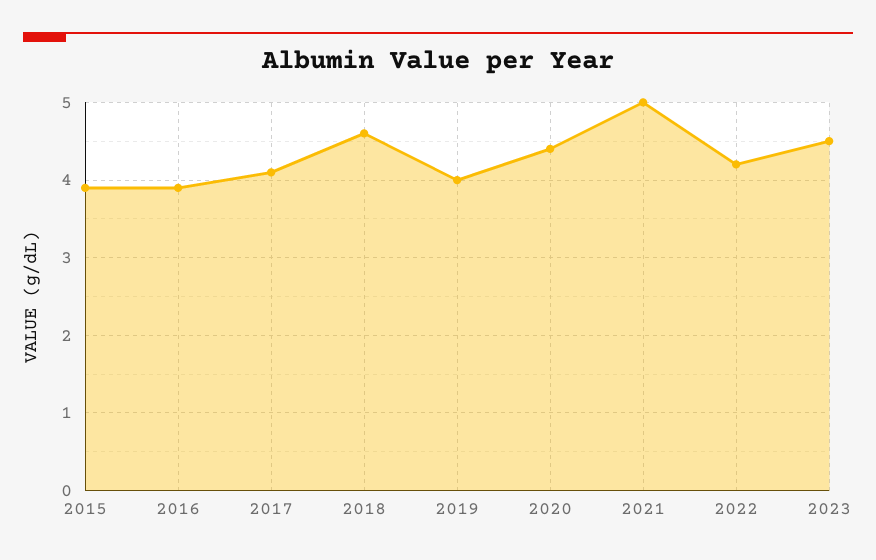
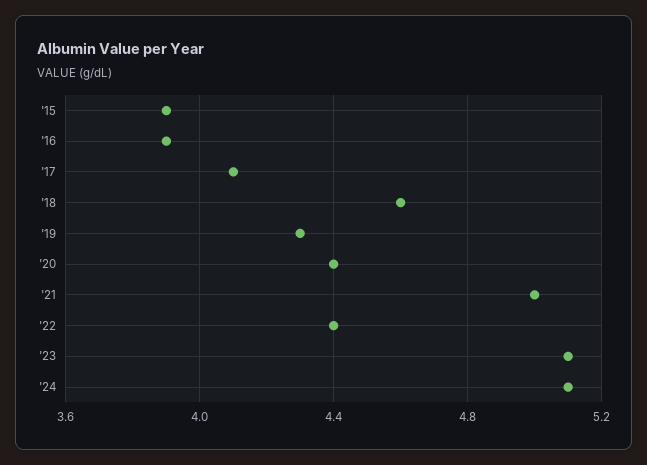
2019: 4 -> 4.3
2022: 4.2 -> 4.4
2023: 4.5 -> 5.1
'24: none -> 5.1

